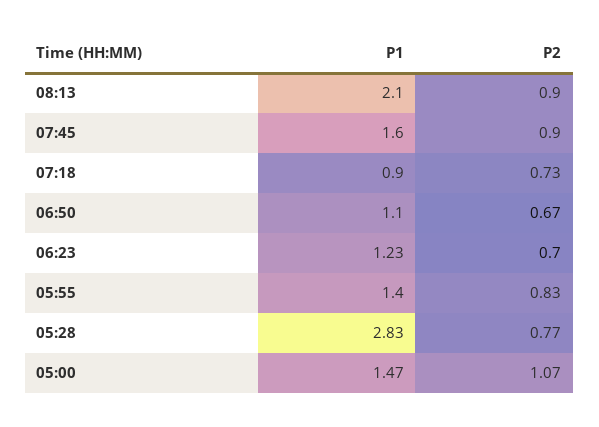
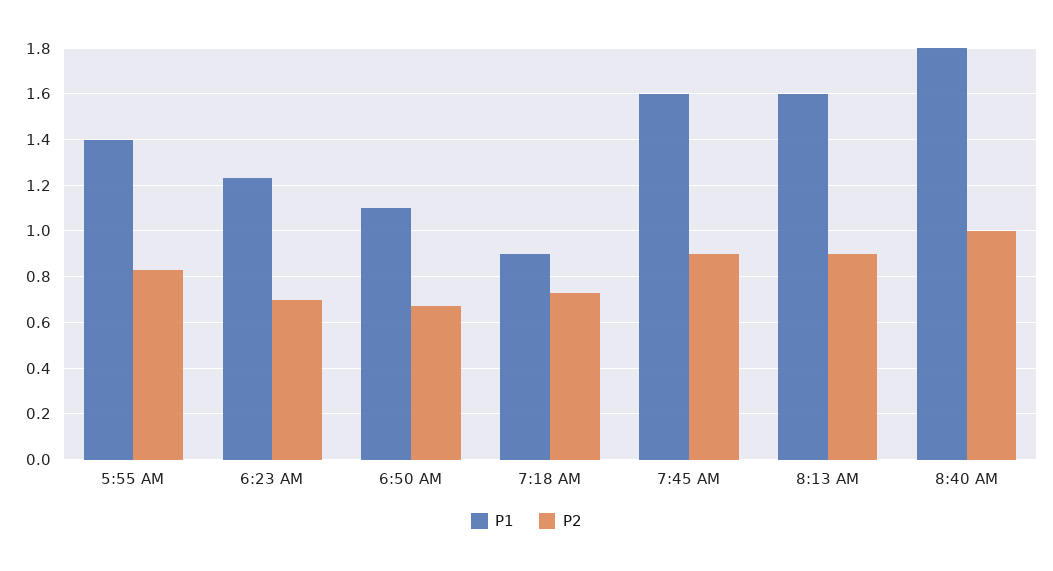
P1, 08:13: 2.1 -> 1.6
P1, 05:28: 2.83 -> none
P2, 05:28: 0.77 -> none
P1, 05:00: 1.47 -> none
P2, 05:00: 1.07 -> none
P1, 8:40 AM: none -> 1.8
P2, 8:40 AM: none -> 1

